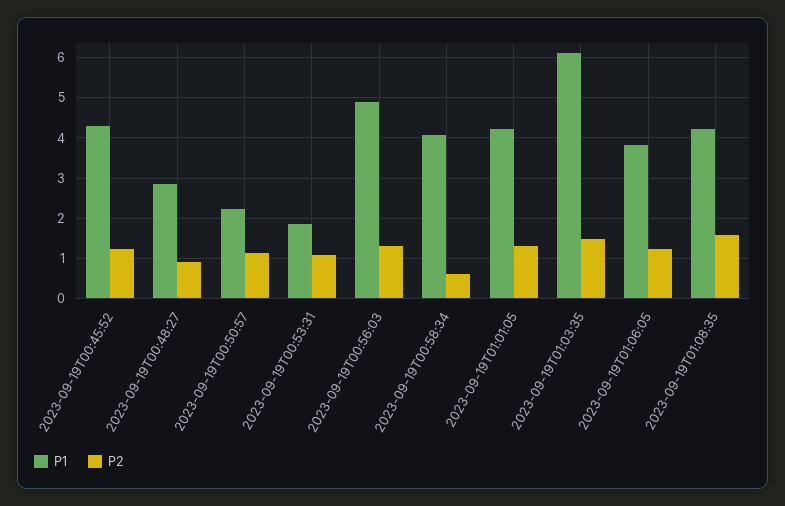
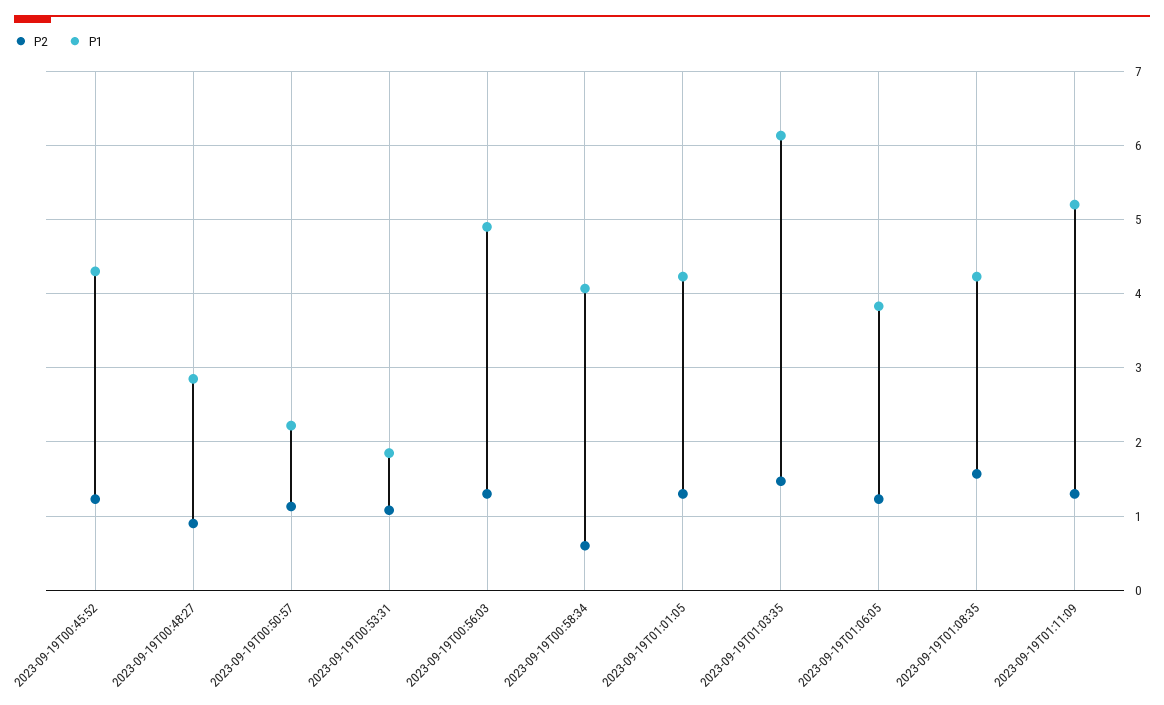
P2, 2023-09-19T01:11:09: none -> 1.3
P1, 2023-09-19T01:11:09: none -> 5.2

